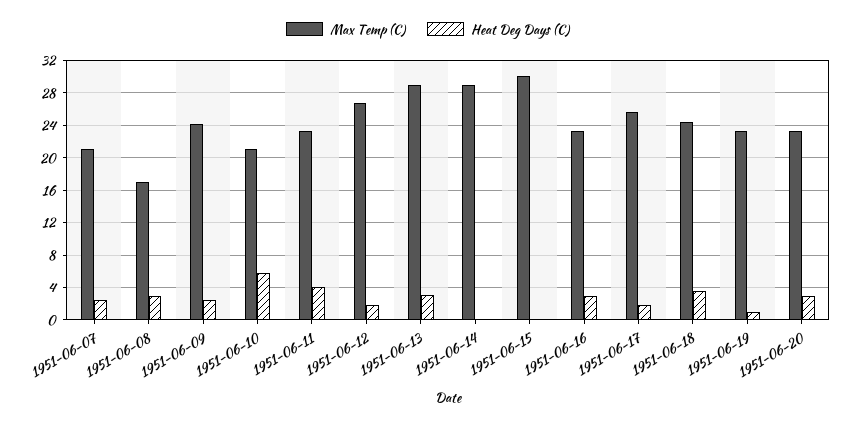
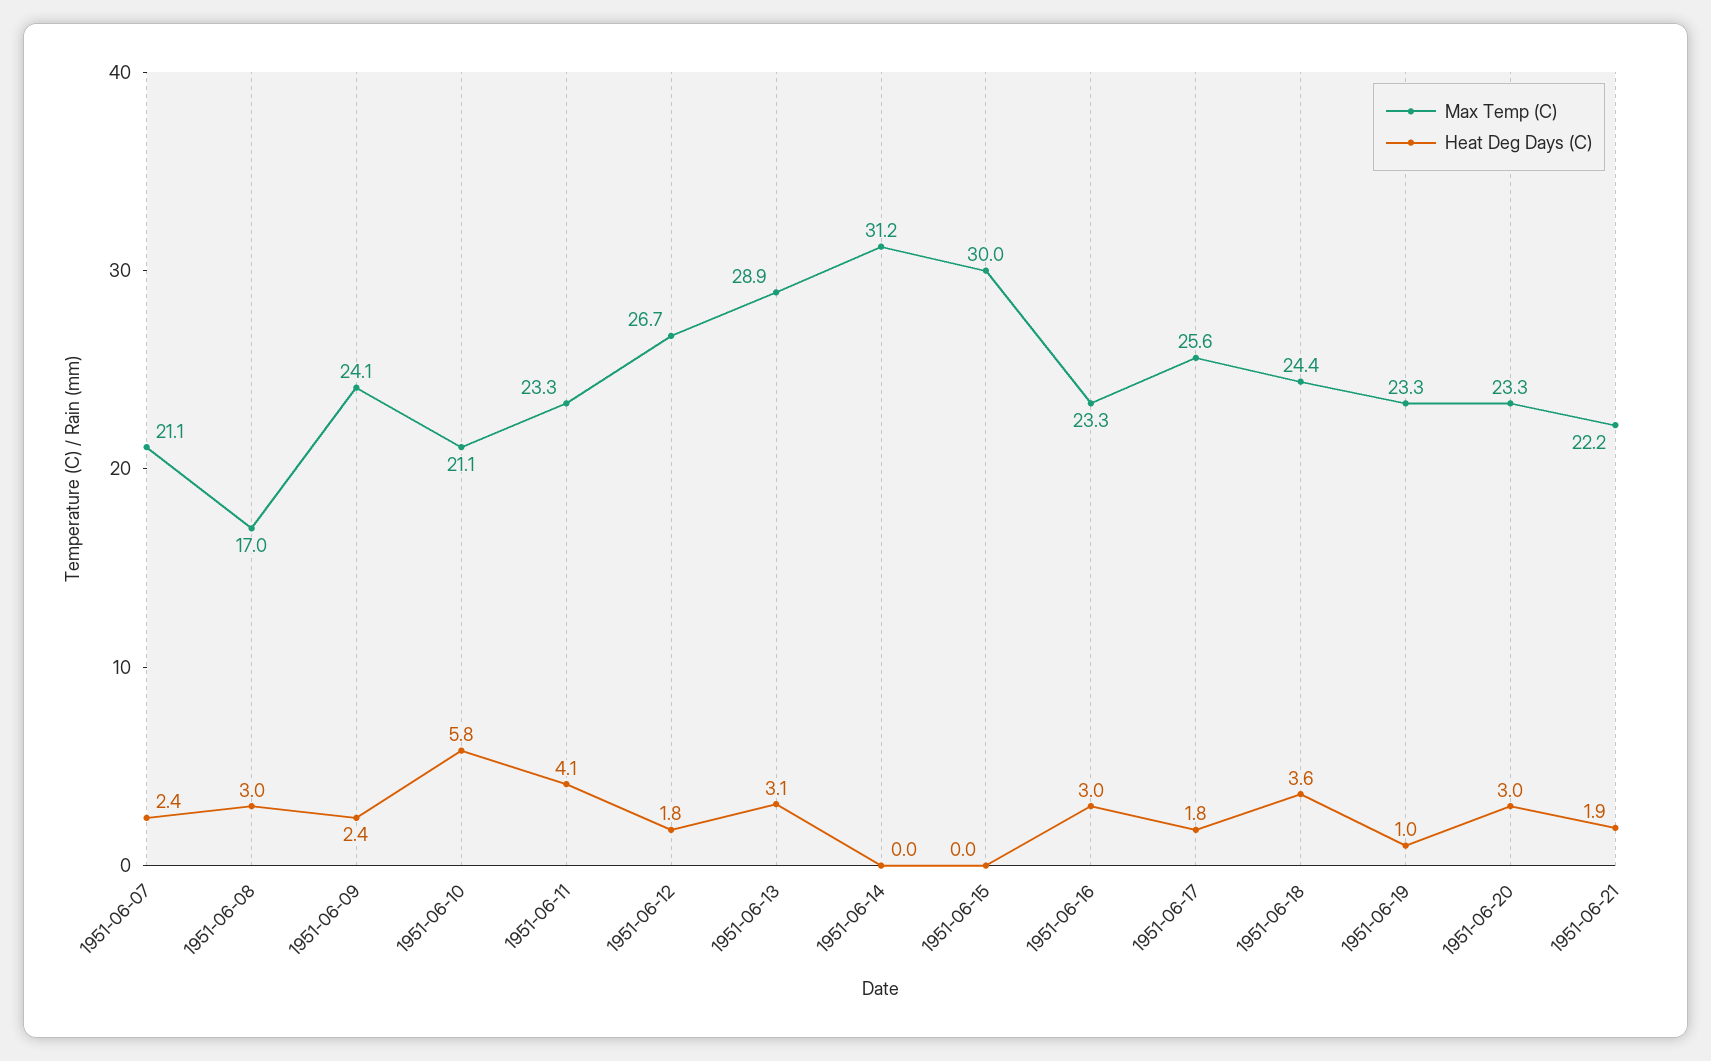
Max Temp (C), 1951-06-14: 29 -> 31.2
Max Temp (C), 1951-06-21: none -> 22.2
Heat Deg Days (C), 1951-06-21: none -> 1.9

